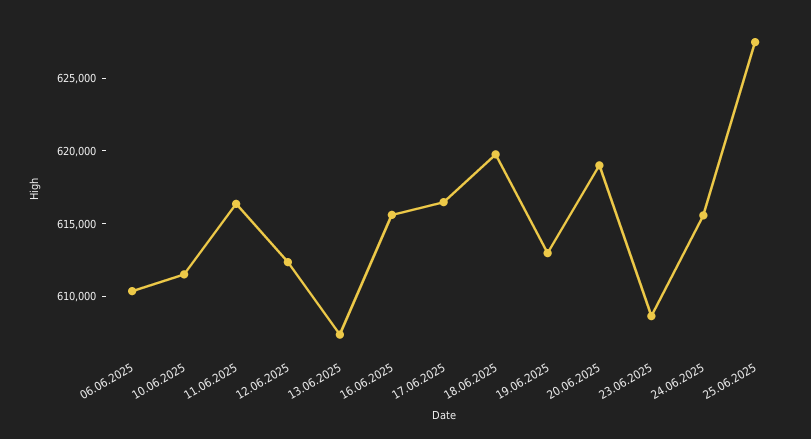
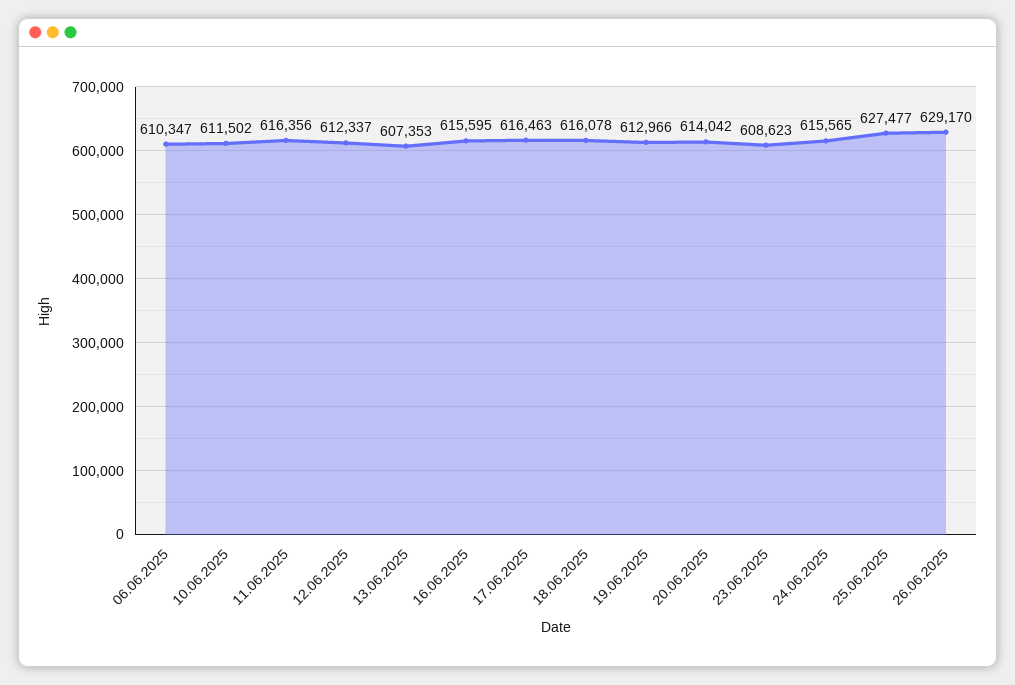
18.06.2025: 620000 -> 616078
20.06.2025: 619000 -> 614042
26.06.2025: none -> 629170

